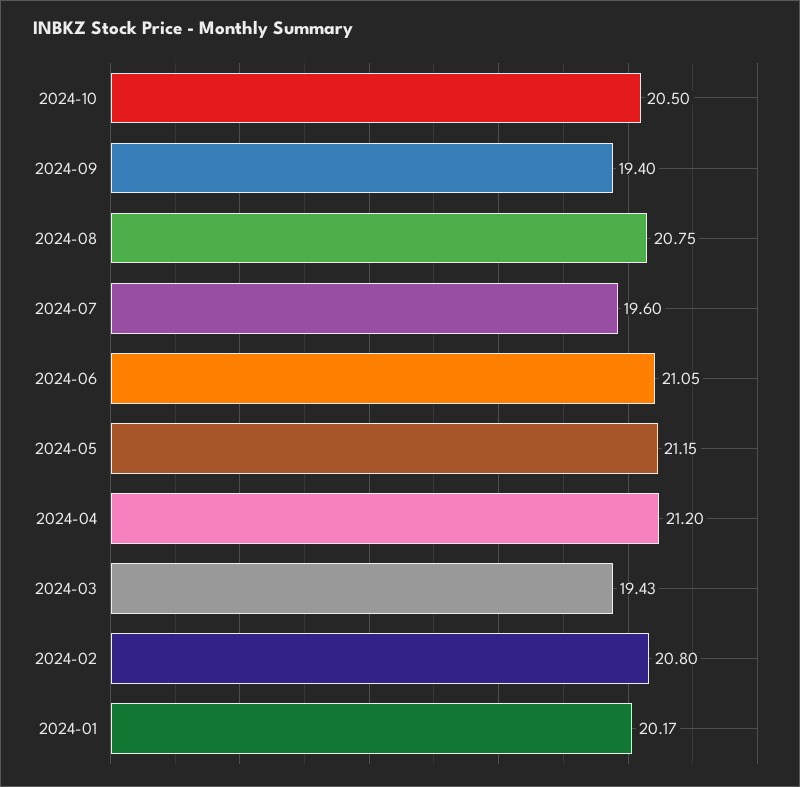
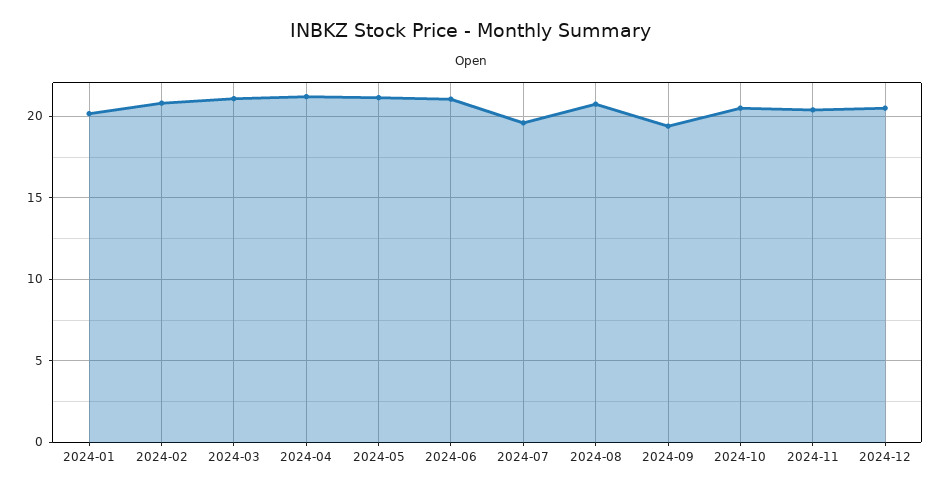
2024-03: 19.43 -> 21
2024-11: none -> 20.5
2024-12: none -> 20.5

